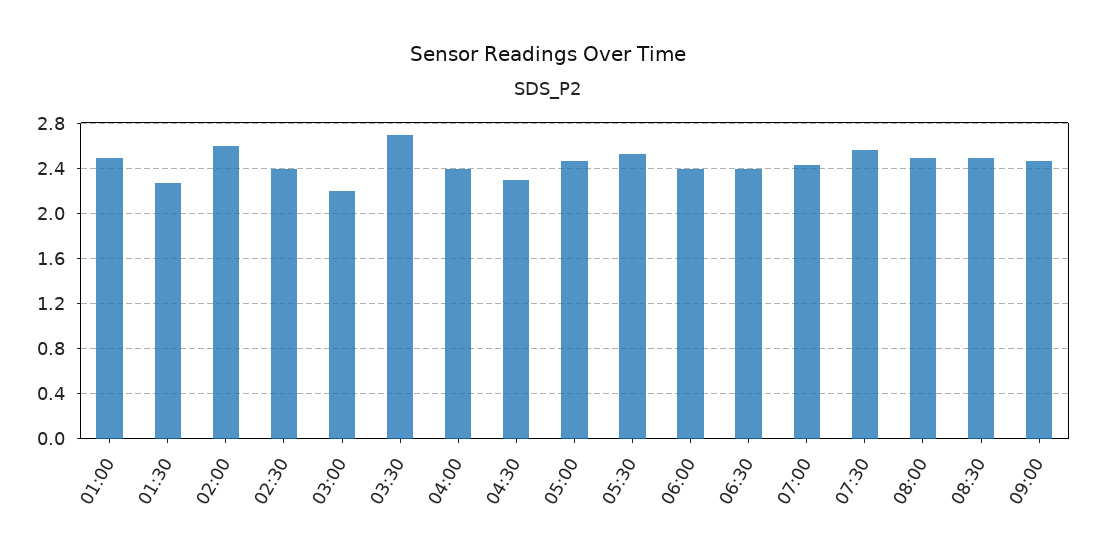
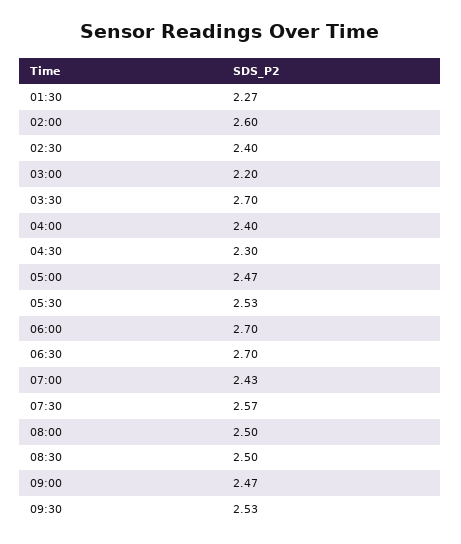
01:00: 2.5 -> none
06:00: 2.4 -> 2.7
06:30: 2.4 -> 2.7
09:30: none -> 2.53

